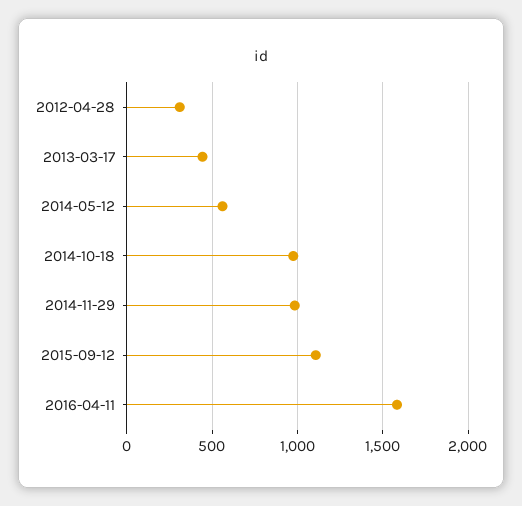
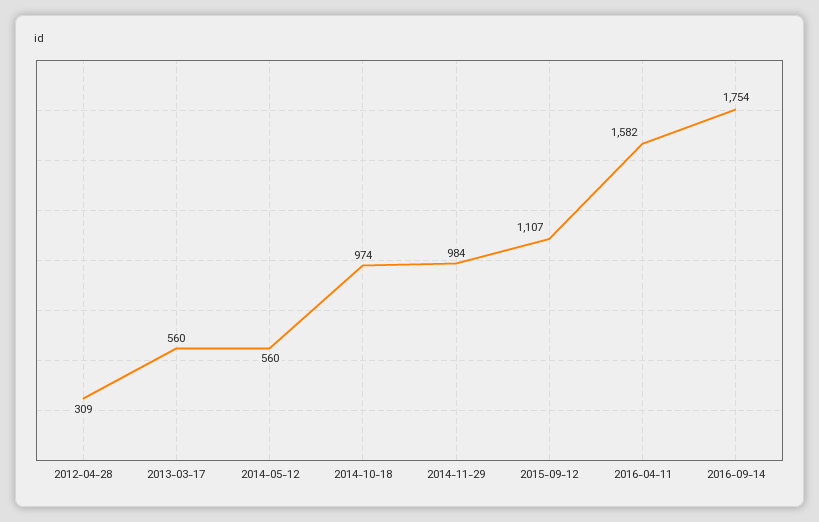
2013-03-17: 450 -> 560
2016-09-14: none -> 1754

